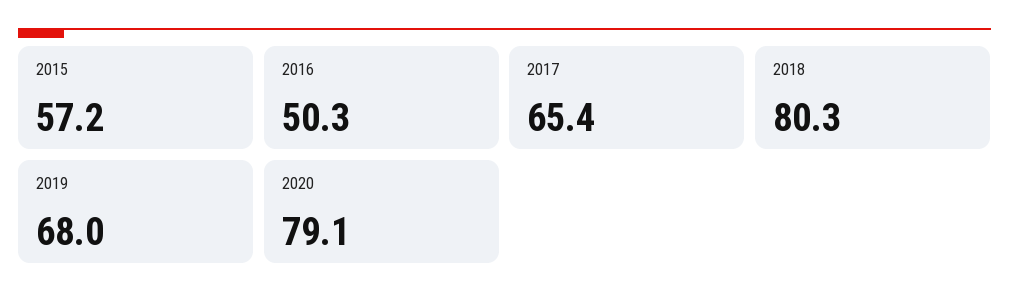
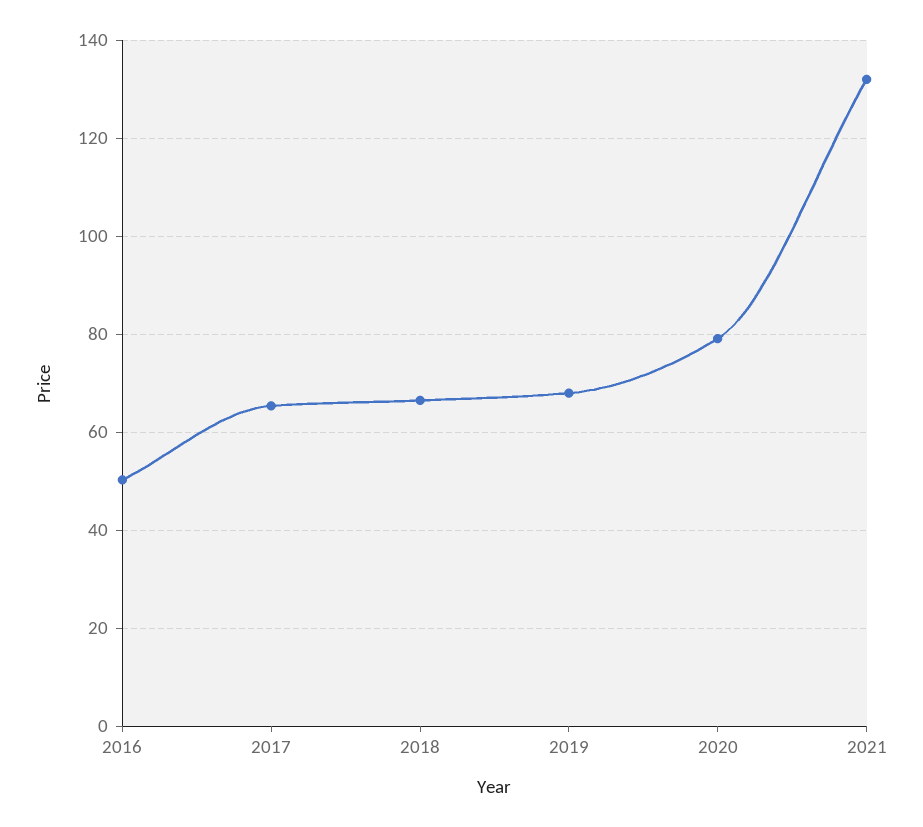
2015: 57.2 -> none
2018: 80.3 -> 66
2021: none -> 132

